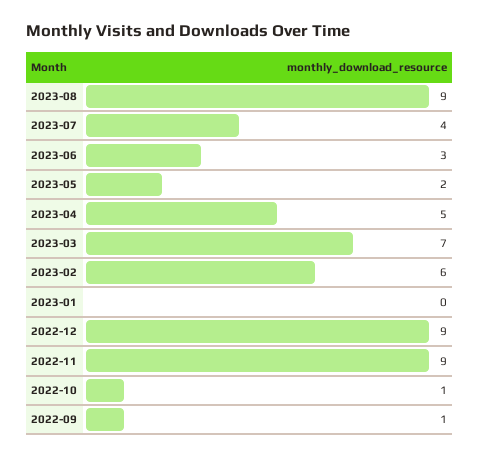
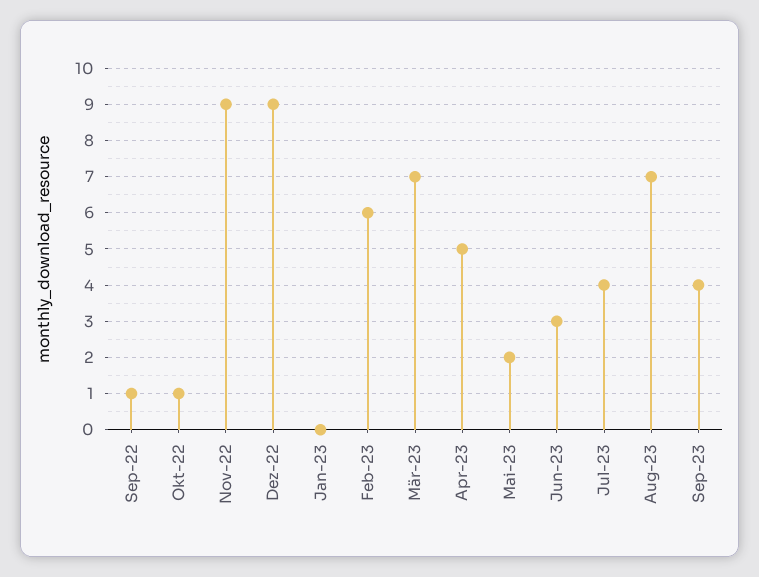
2023-08: 9 -> 7
Sep-23: none -> 4

